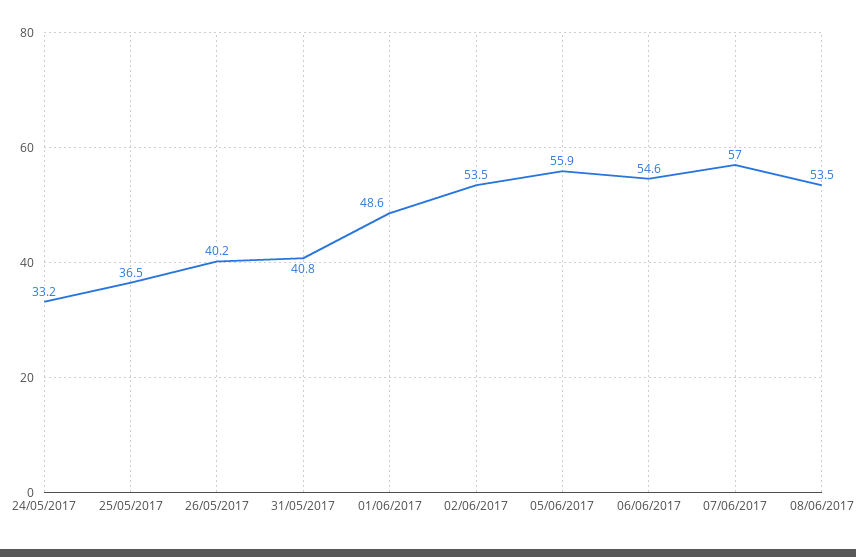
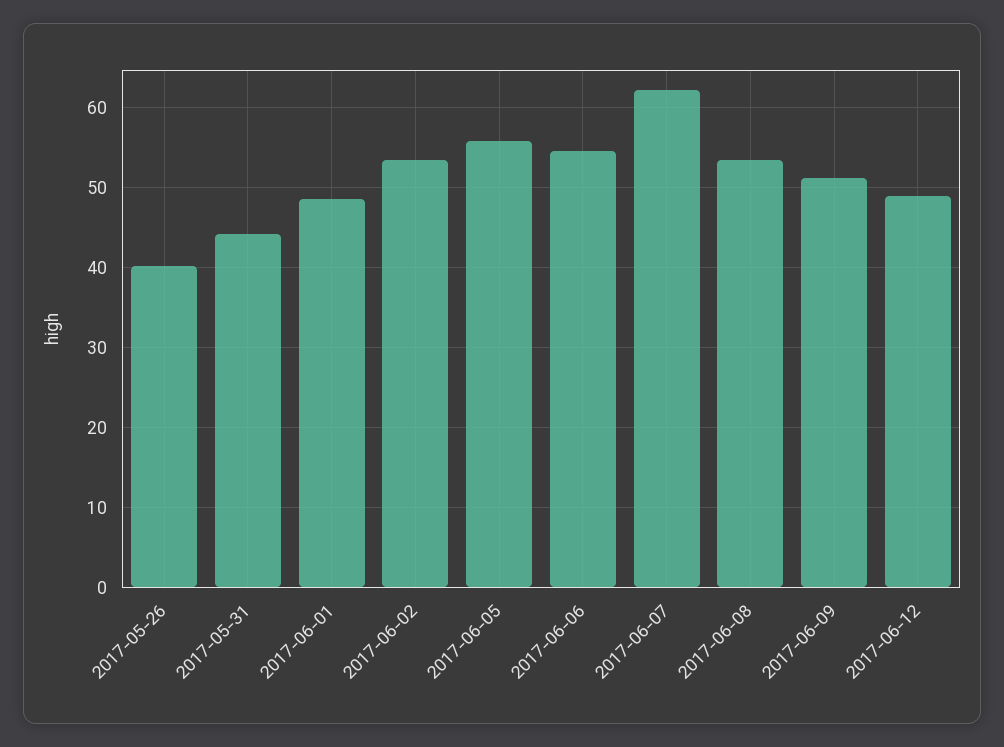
24/05/2017: 33.2 -> none
25/05/2017: 36.5 -> none
31/05/2017: 40.8 -> 44
07/06/2017: 57 -> 62
2017-06-09: none -> 51
2017-06-12: none -> 49

